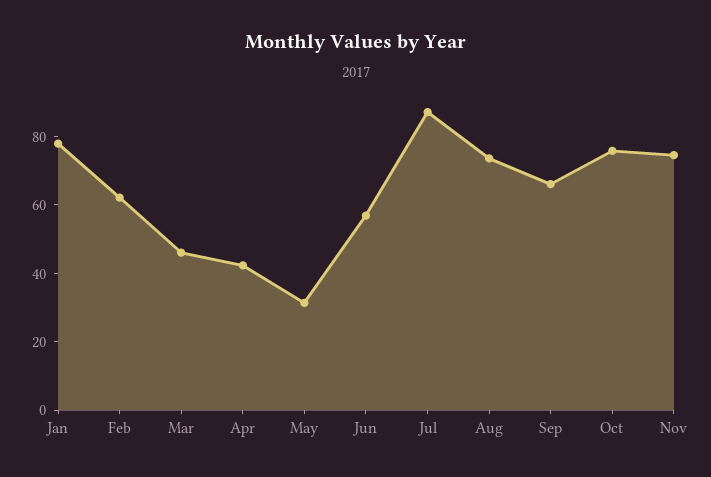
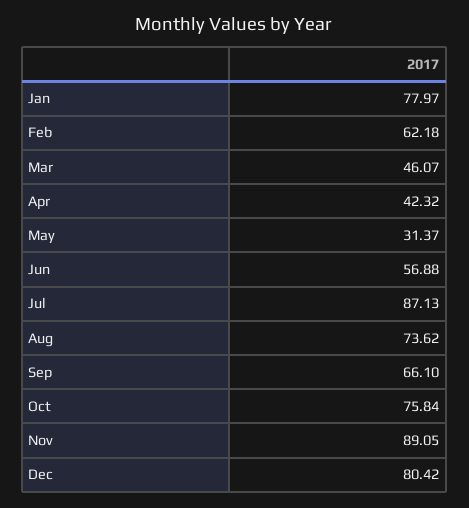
Nov: 75 -> 89.05
Dec: none -> 80.42

